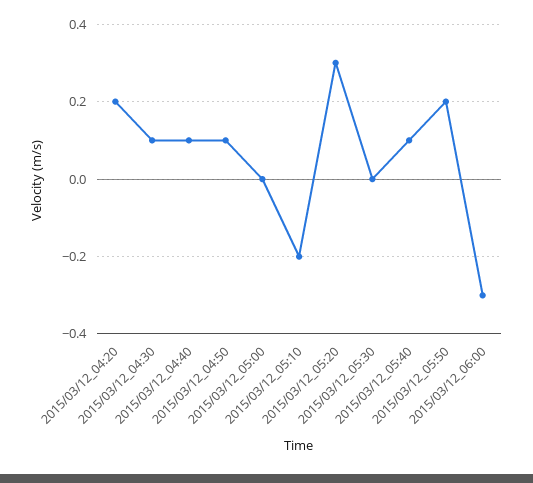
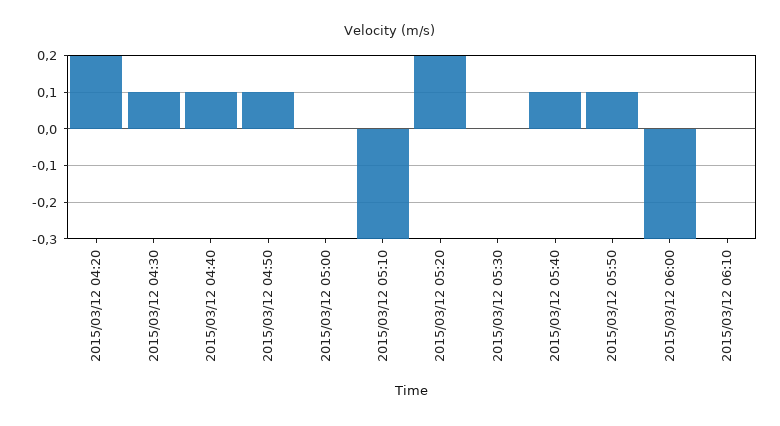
2015/03/12_05:10: -0.2 -> -0.3
2015/03/12_05:20: 0.3 -> 0.2
2015/03/12_05:50: 0.2 -> 0.1
2015/03/12 06:10: none -> 0

